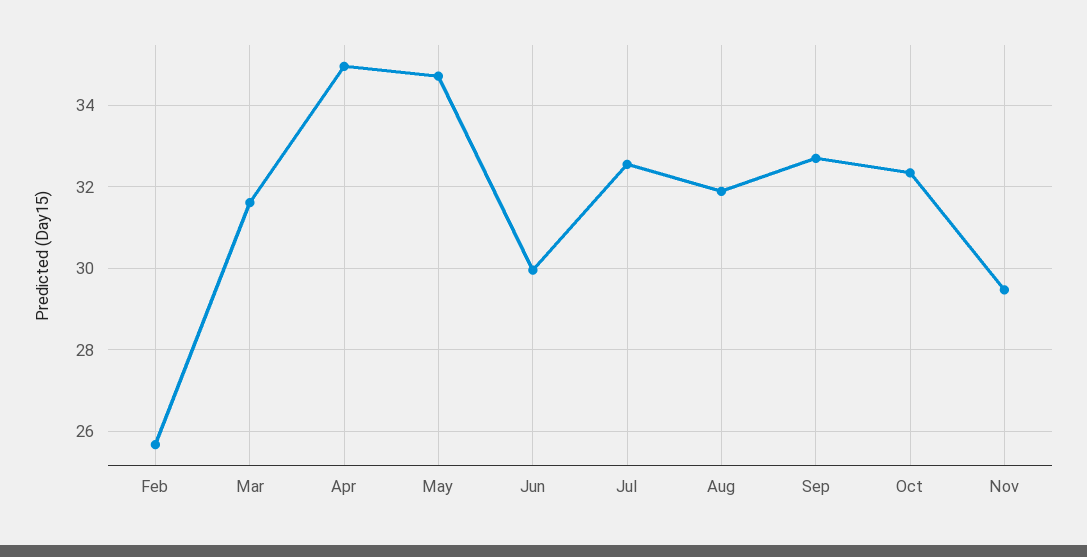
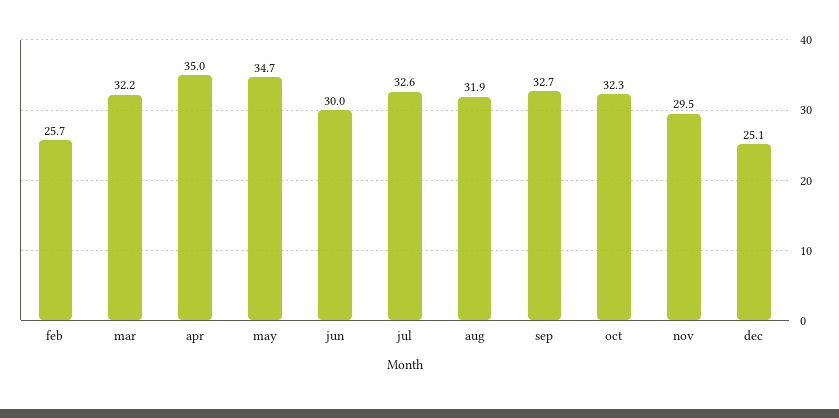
Mar: 31.6 -> 32.2
dec: none -> 25.1

